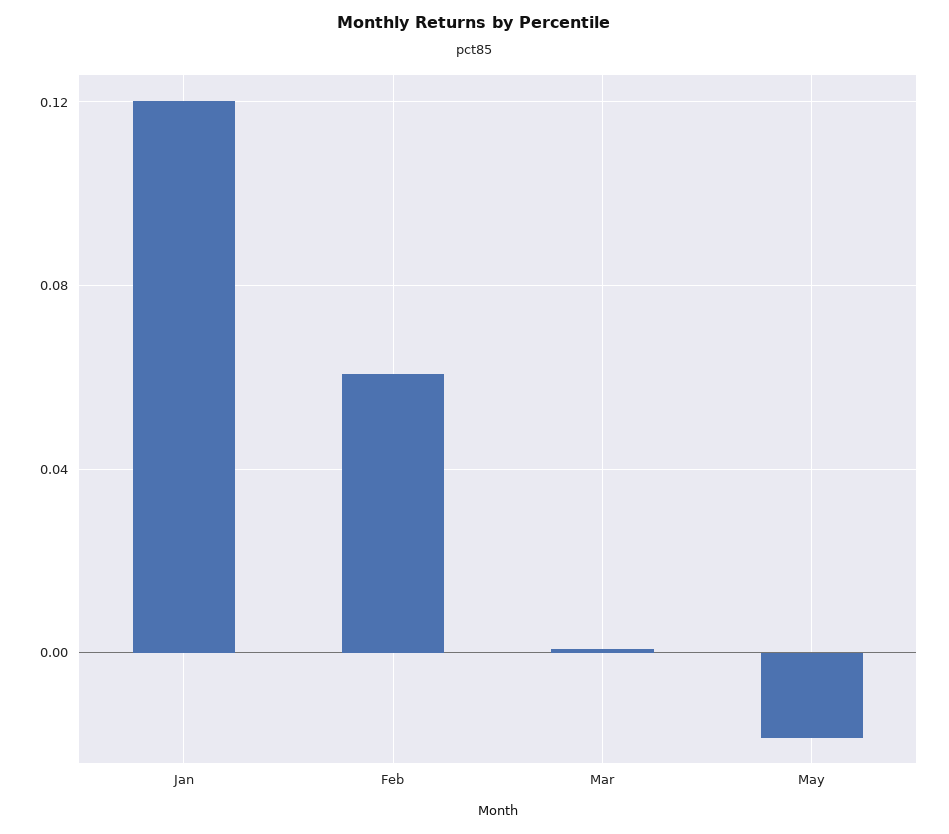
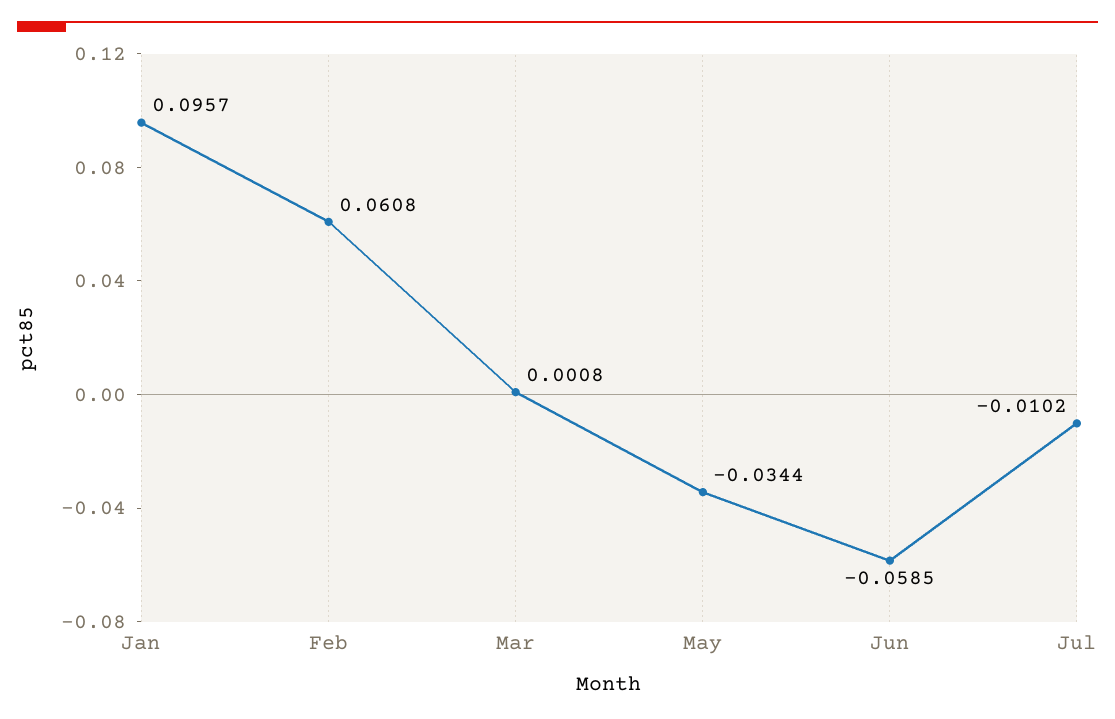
Jan: 0.12 -> 0.0957
May: -0.02 -> -0.0344
Jun: none -> -0.0585
Jul: none -> -0.0102

